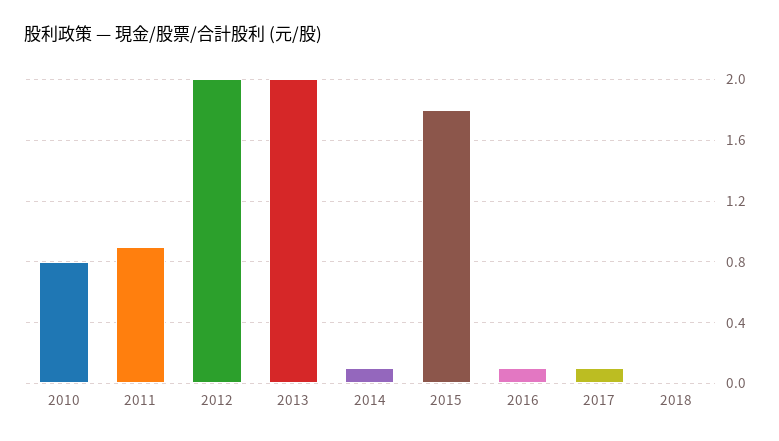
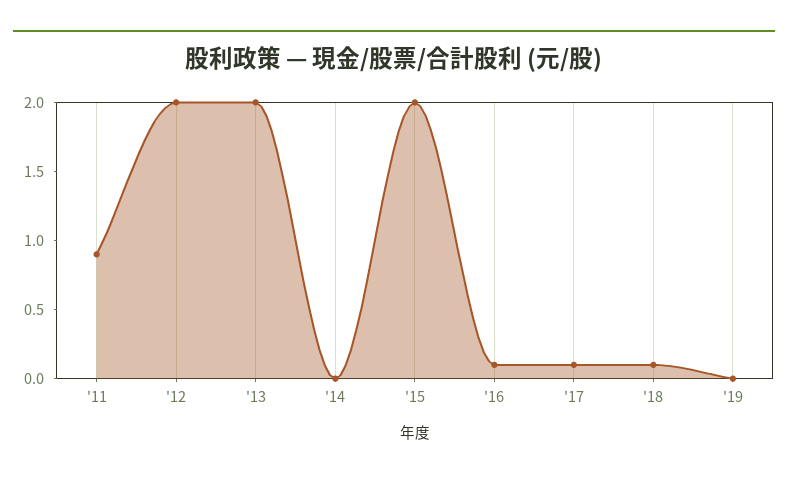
2010: 0.8 -> none
2014: 0.1 -> 0
2015: 1.8 -> 2
2018: 0 -> 0.1
'19: none -> 0

